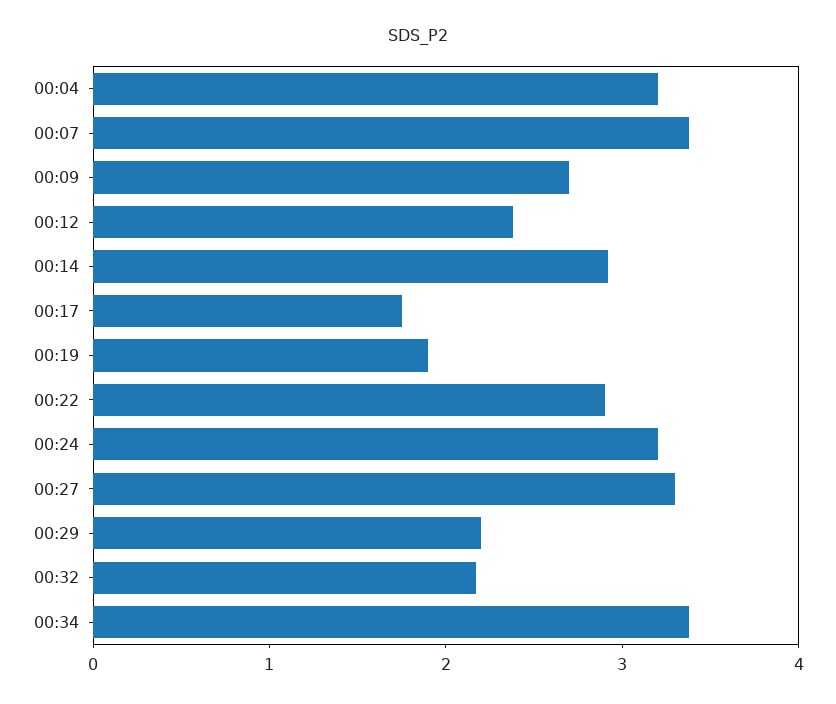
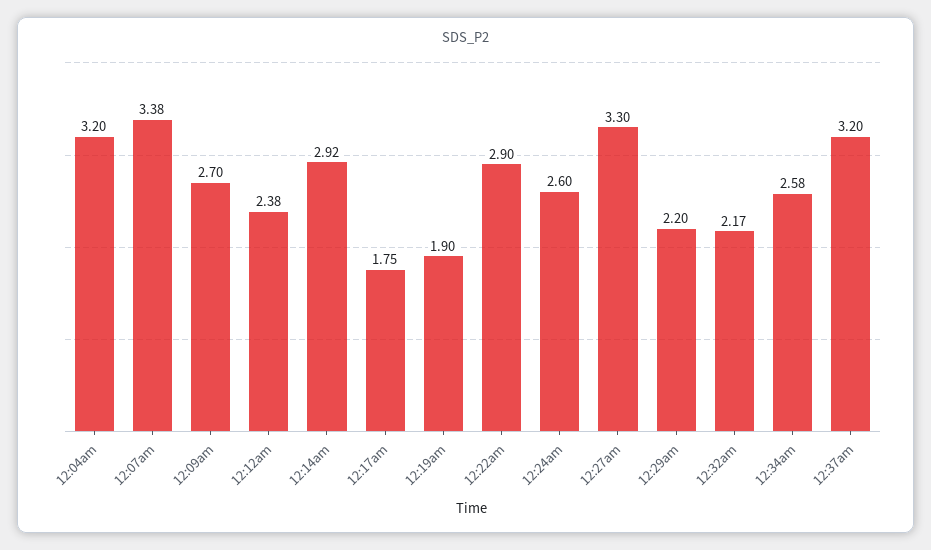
00:24: 3.2 -> 2.6
00:34: 3.4 -> 2.58
12:37am: none -> 3.2

